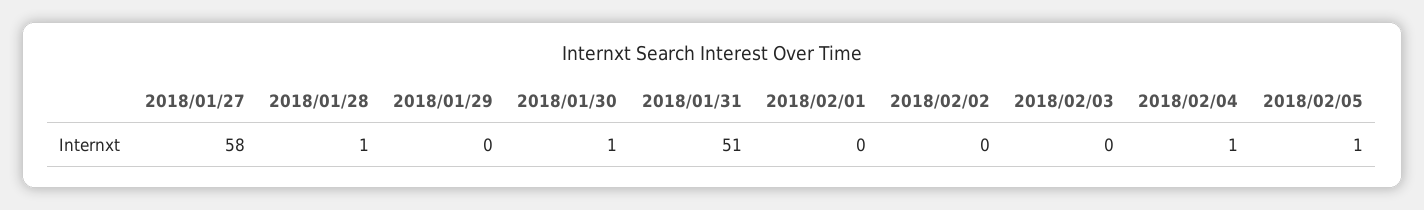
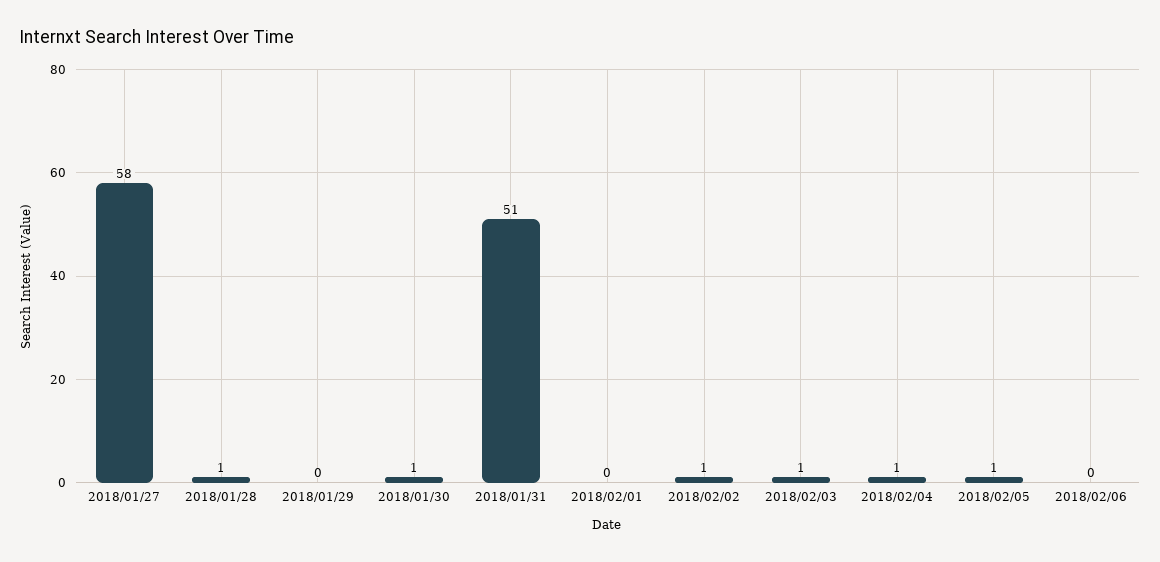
2018/02/02: 0 -> 1
2018/02/03: 0 -> 1
2018/02/06: none -> 0

